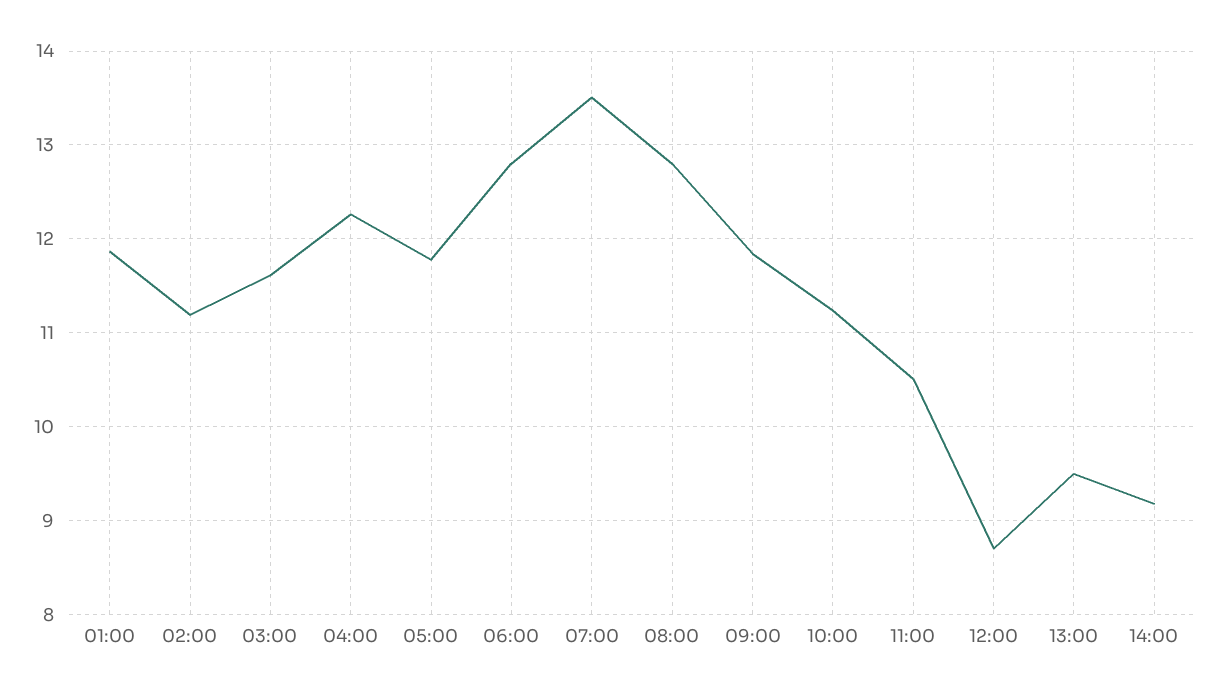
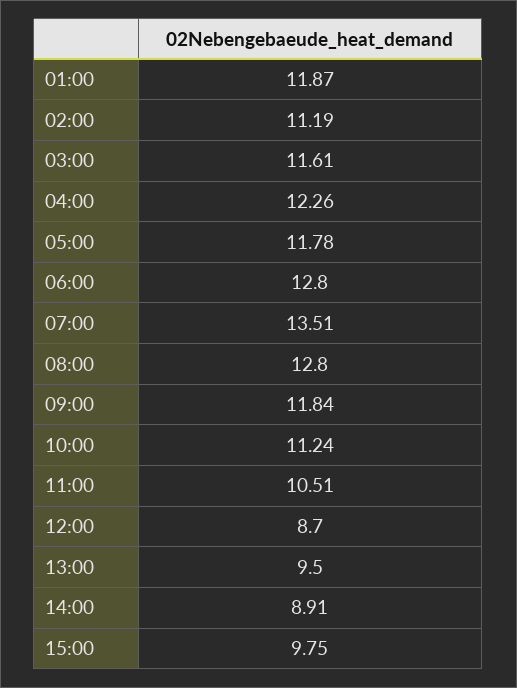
14:00: 9.2 -> 8.91
15:00: none -> 9.75

